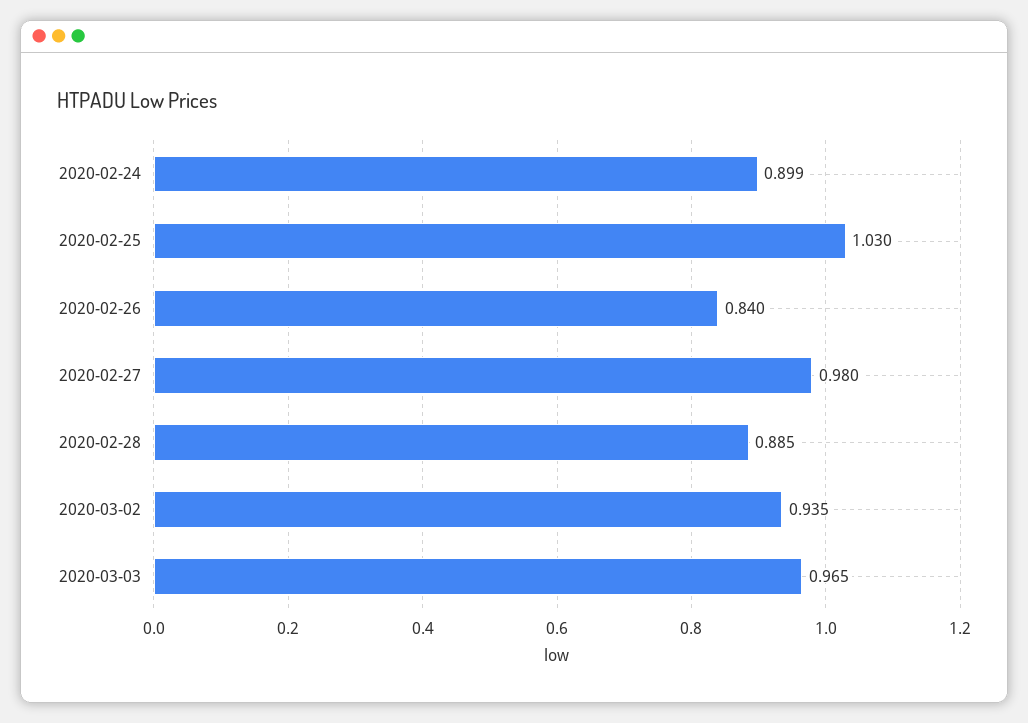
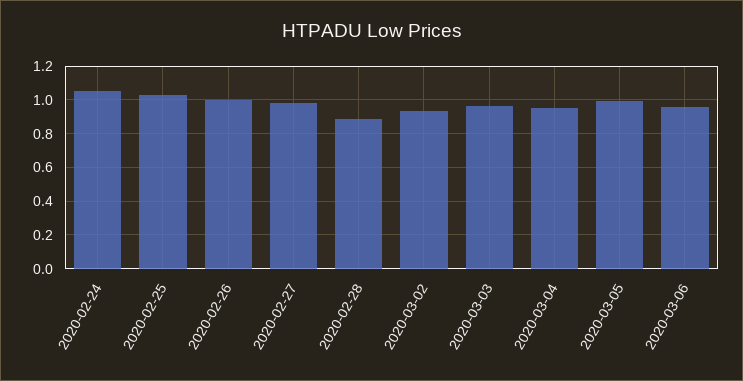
2020-02-24: 0.899 -> 1.05
2020-02-26: 0.84 -> 1
2020-03-04: none -> 0.95
2020-03-05: none -> 1
2020-03-06: none -> 0.95

